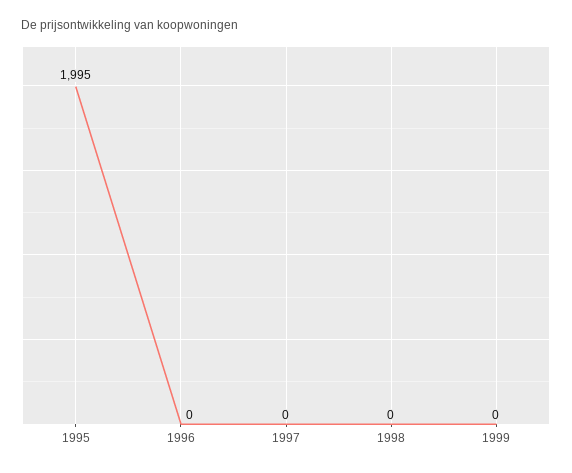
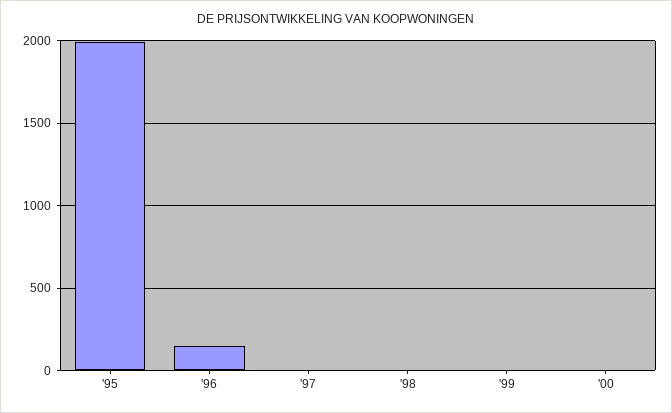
1996: 0 -> 150
'00: none -> 0

